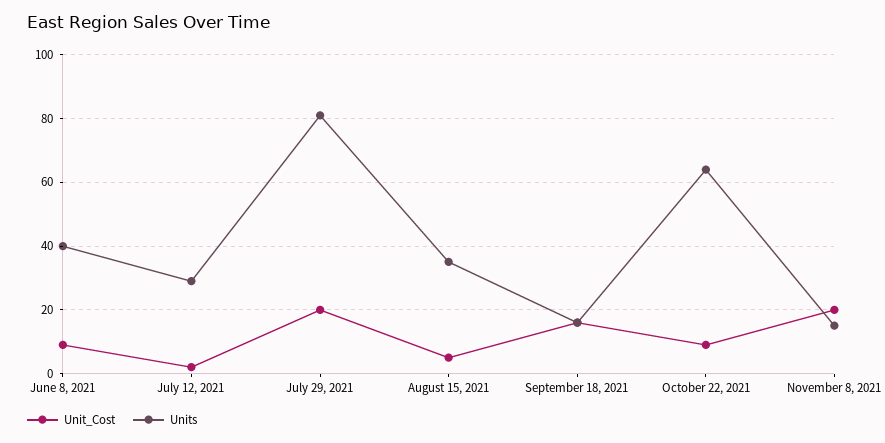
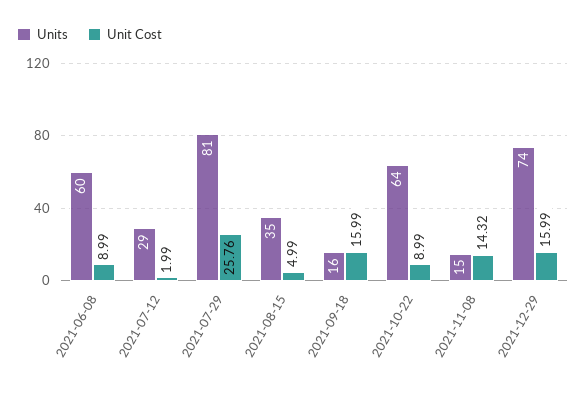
Units, June 8, 2021: 40 -> 60
Unit_Cost, July 29, 2021: 20 -> 25.76
Unit_Cost, November 8, 2021: 20 -> 14.32
Units, 2021-12-29: none -> 74
Unit_Cost, 2021-12-29: none -> 15.99

